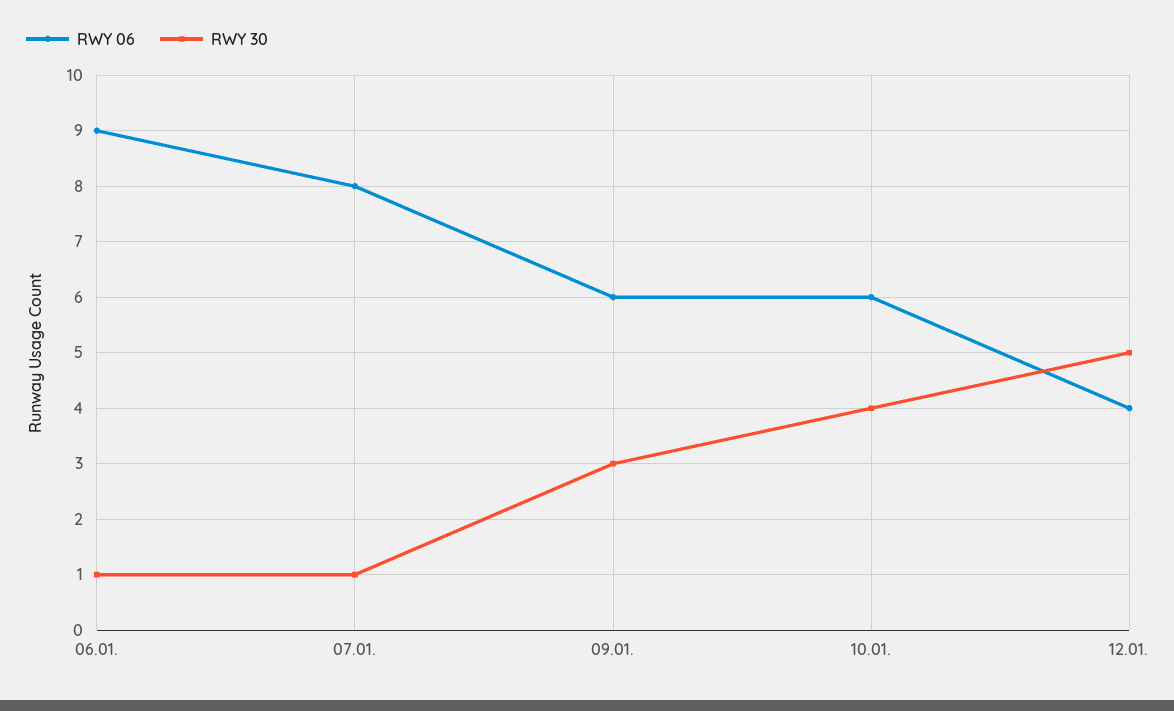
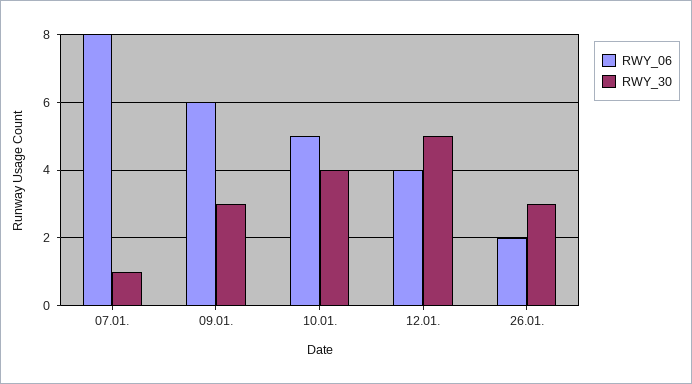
RWY 06, 06.01.: 9 -> none
RWY 30, 06.01.: 1 -> none
RWY 06, 10.01.: 6 -> 5
RWY 06, 26.01.: none -> 2
RWY 30, 26.01.: none -> 3

